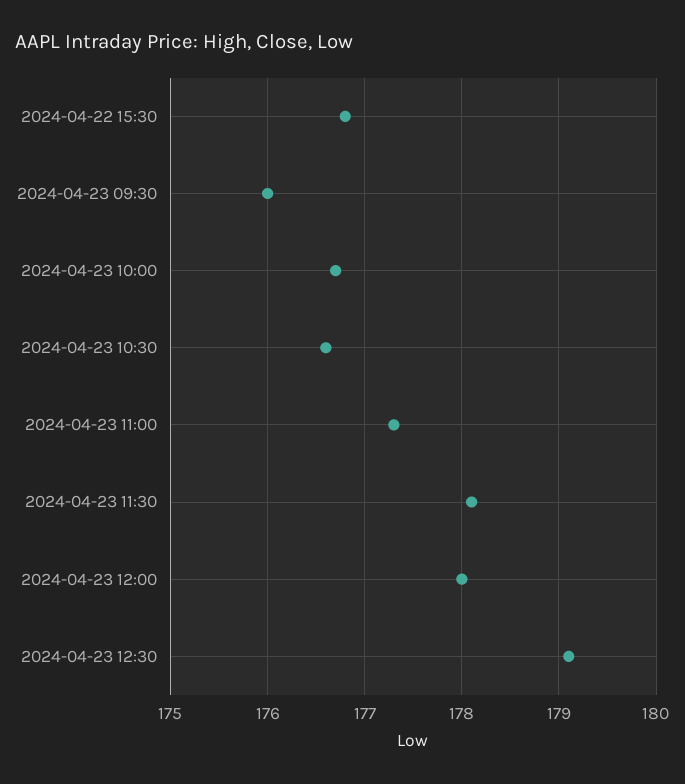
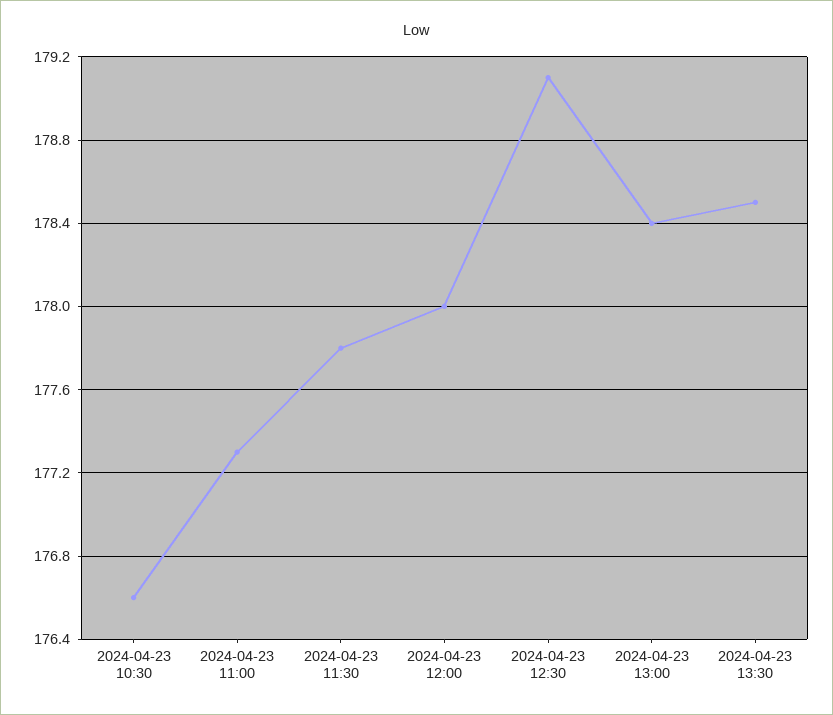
2024-04-22 15:30: 176.8 -> none
2024-04-23 09:30: 176 -> none
2024-04-23 10:00: 176.7 -> none
2024-04-23 11:30: 178.1 -> 177.8
2024-04-23 13:00: none -> 178.4
2024-04-23 13:30: none -> 178.5

